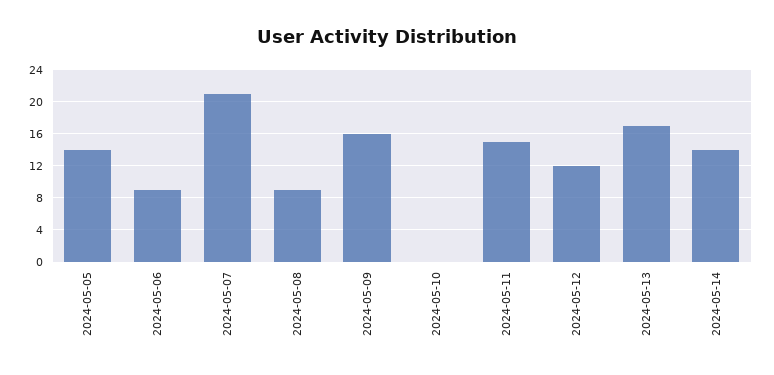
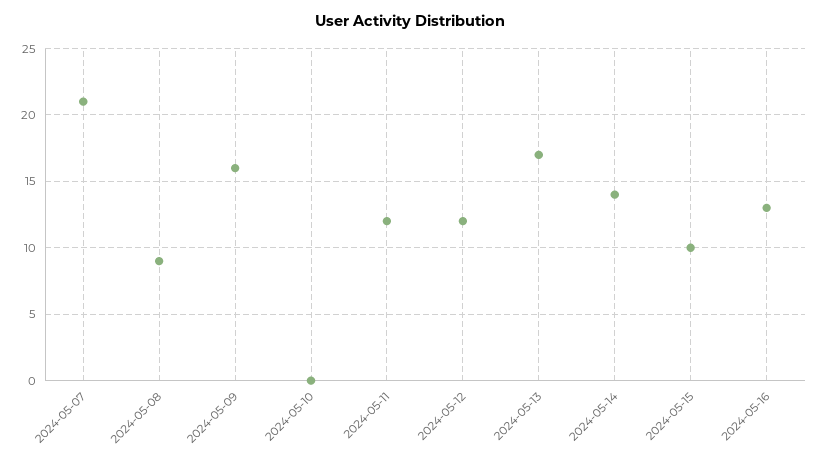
2024-05-05: 14 -> none
2024-05-06: 9 -> none
2024-05-11: 15 -> 12
2024-05-15: none -> 10
2024-05-16: none -> 13

